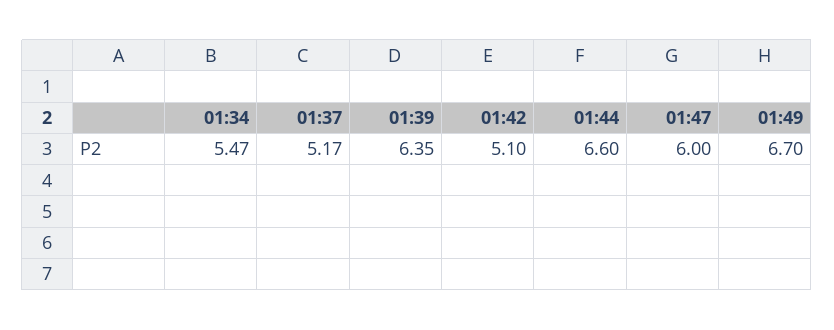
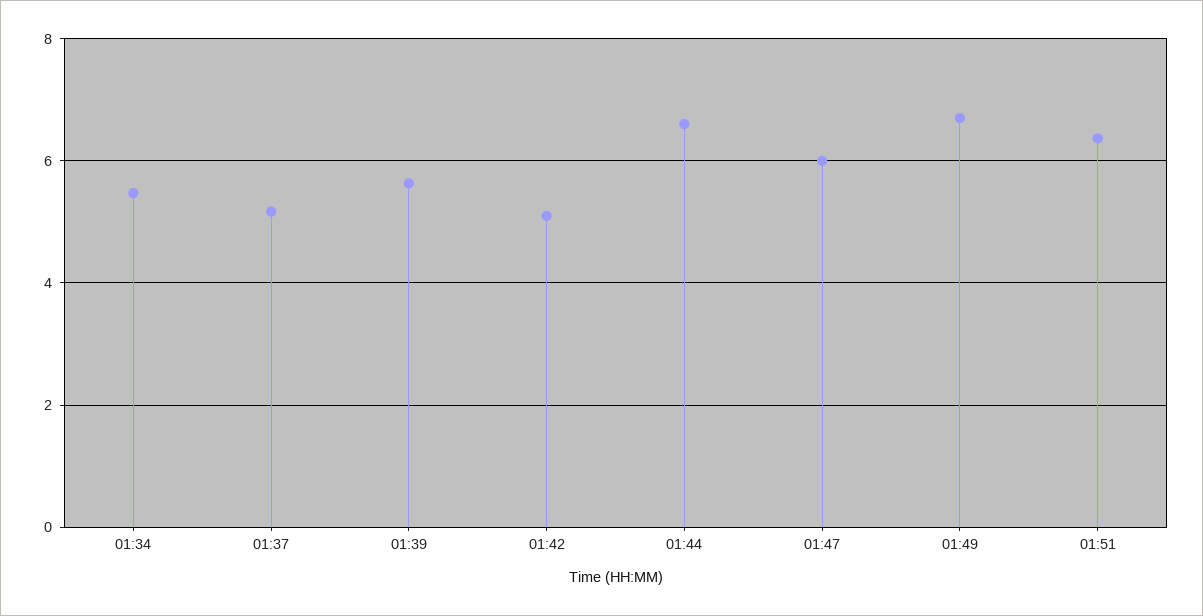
01:39: 6.35 -> 5.6
01:51: none -> 6.4

